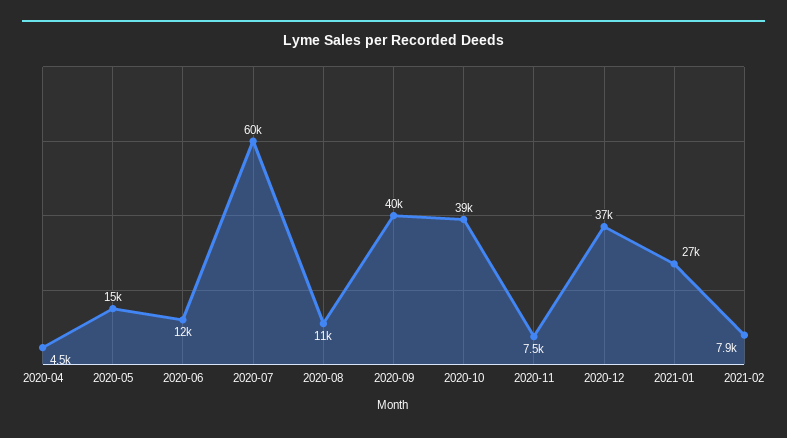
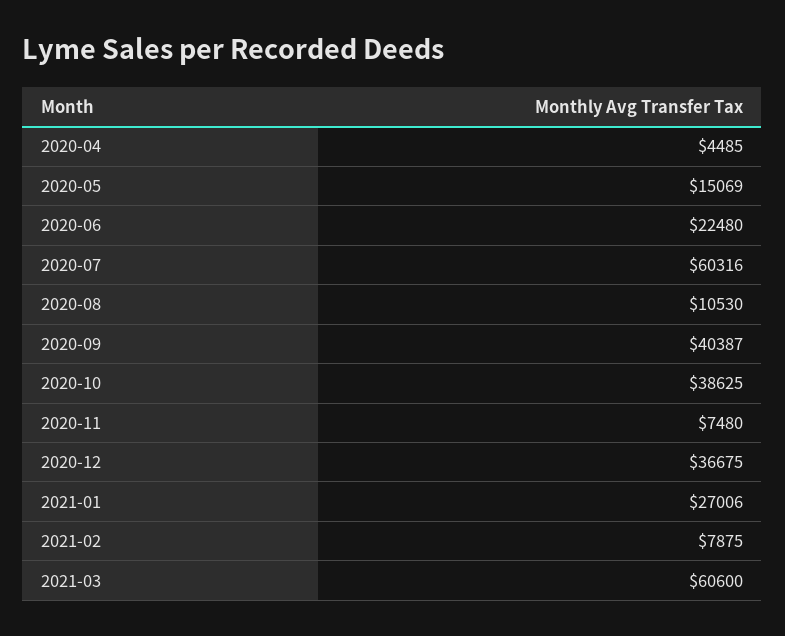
2020-06: 12000 -> 22480
2021-03: none -> 60600

